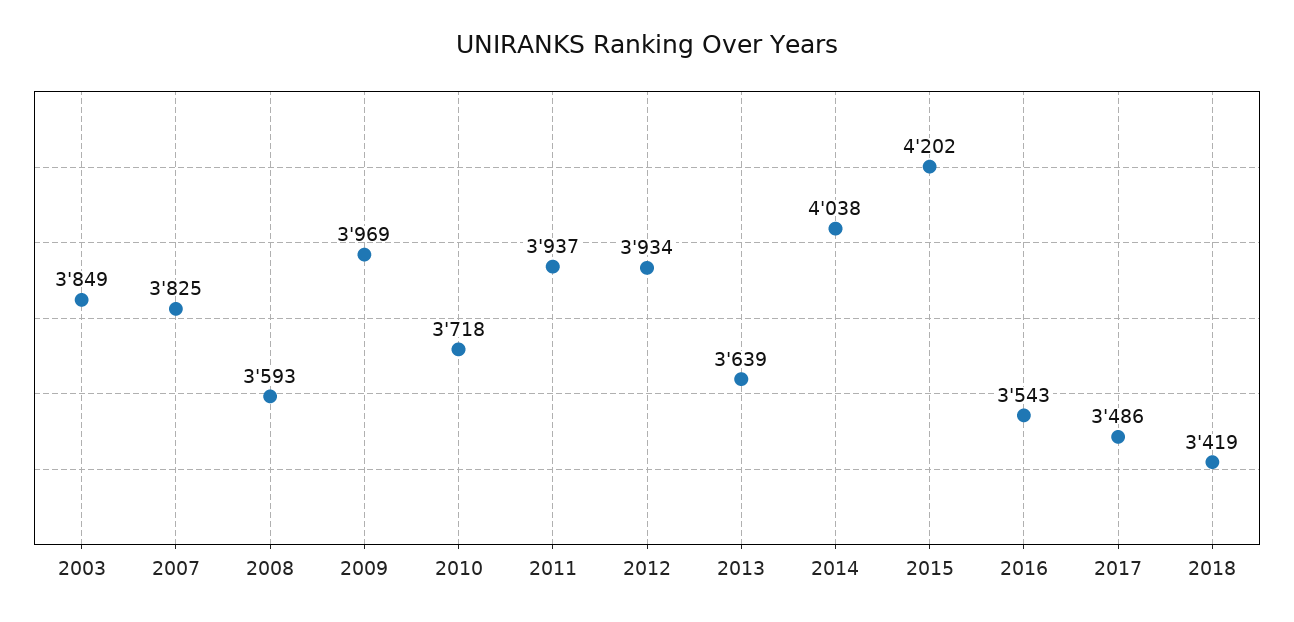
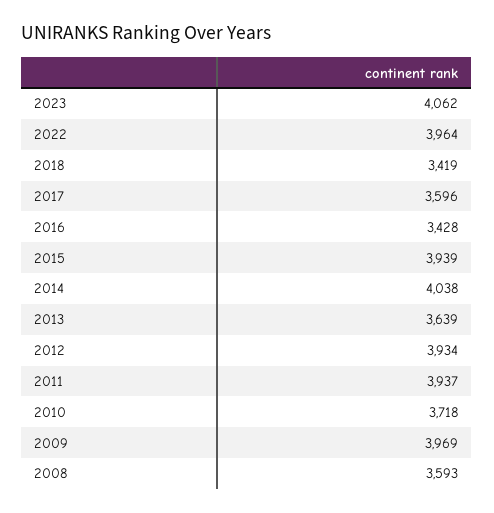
2003: 3849 -> none
2007: 3825 -> none
2015: 4202 -> 3939
2016: 3543 -> 3428
2017: 3486 -> 3596
2023: none -> 4062
2022: none -> 3964

